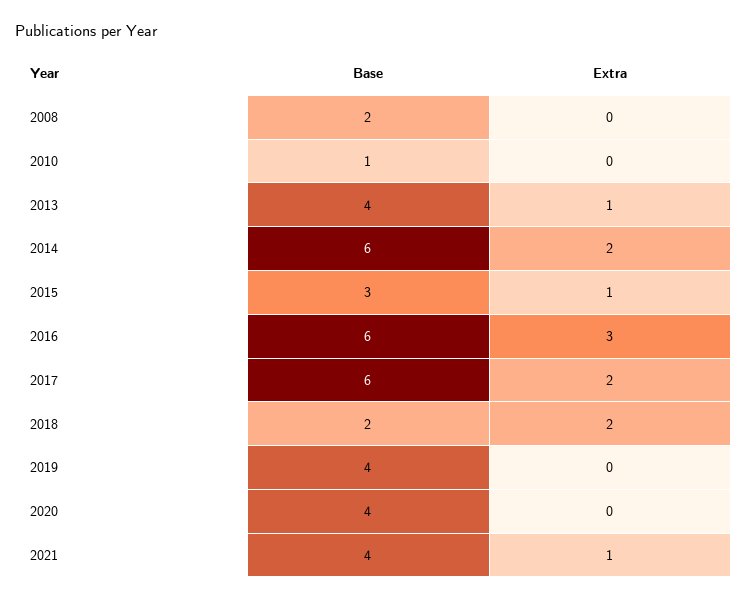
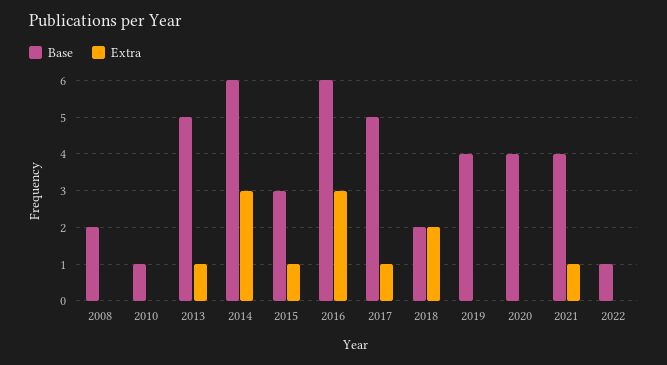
Base, 2013: 4 -> 5
Extra, 2014: 2 -> 3
Base, 2017: 6 -> 5
Extra, 2017: 2 -> 1
Base, 2022: none -> 1
Extra, 2022: none -> 0

